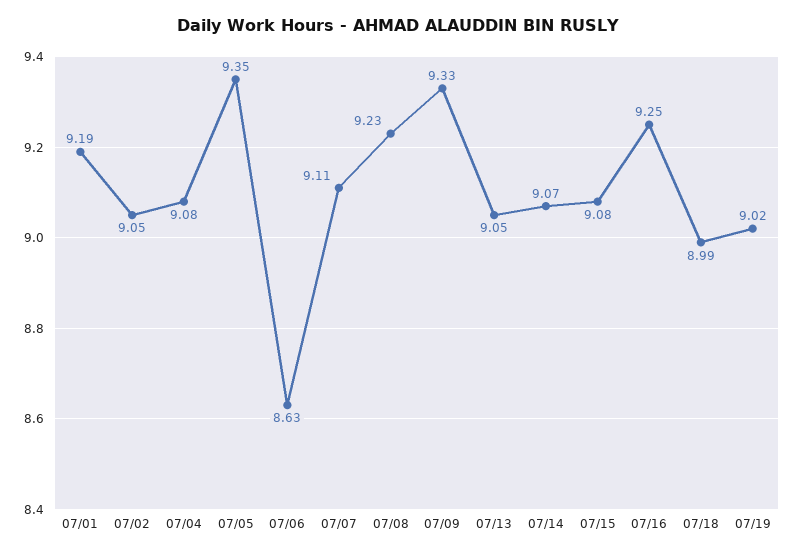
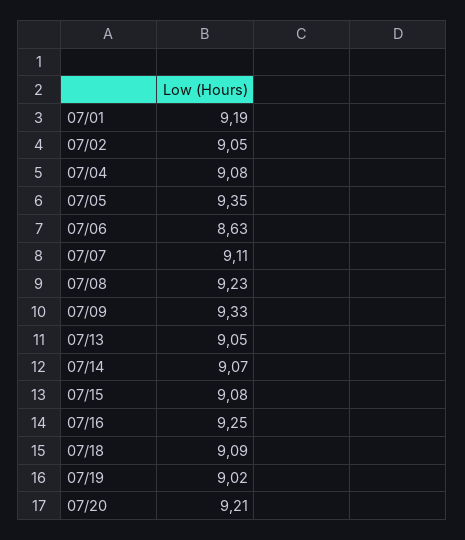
07/18: 8.99 -> 9.09
07/20: none -> 9.21

